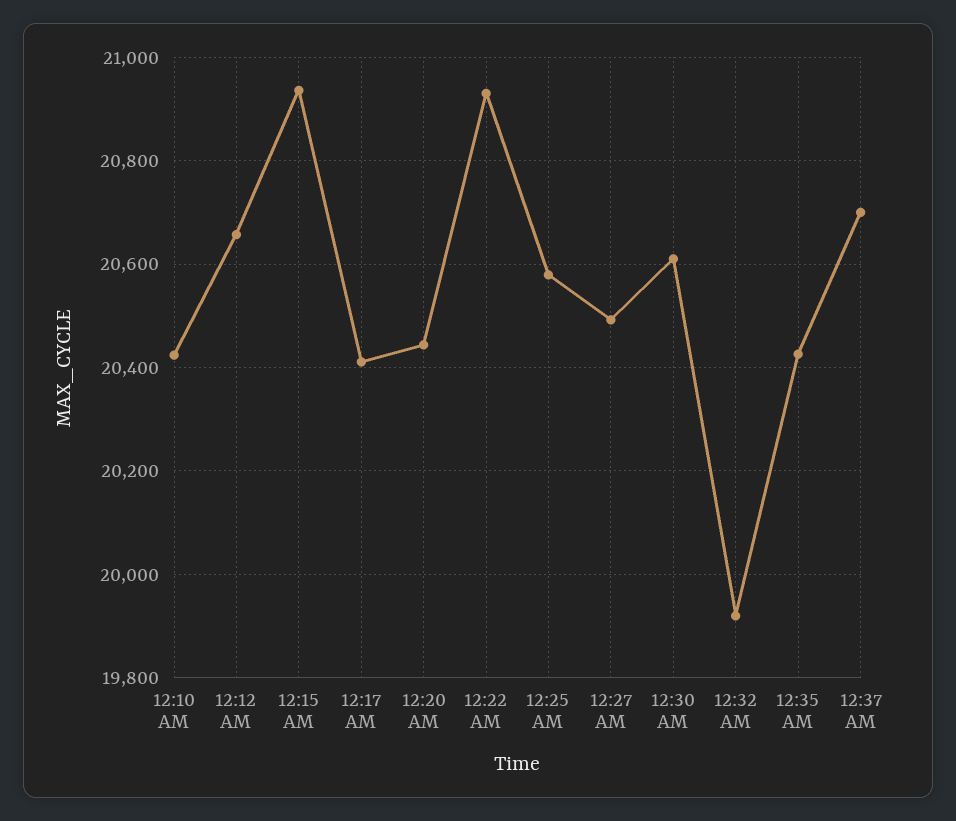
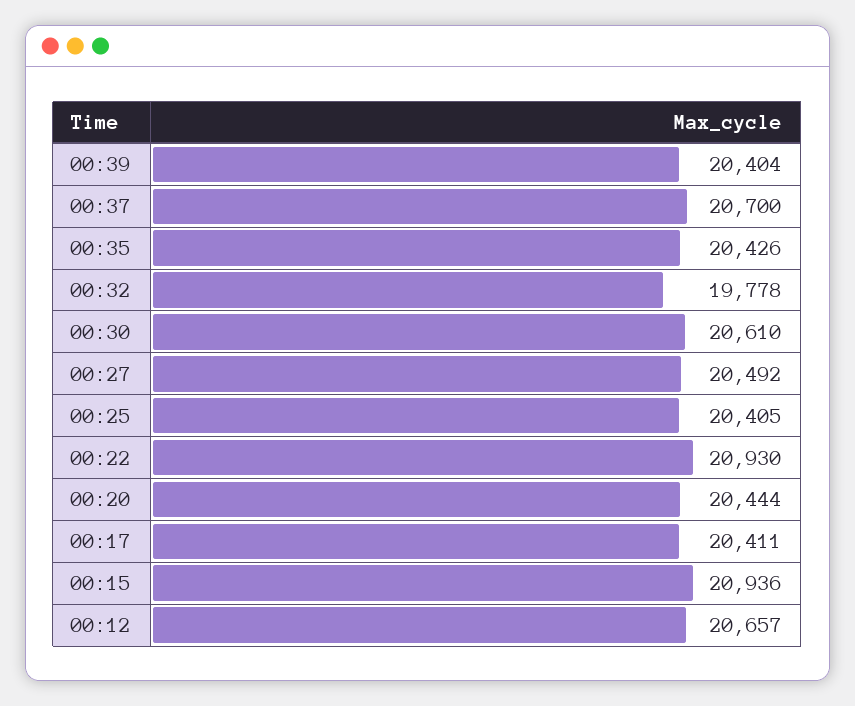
12:10 AM: 20420 -> none
12:25 AM: 20580 -> 20405
12:32 AM: 19920 -> 19778
00:39: none -> 20404

